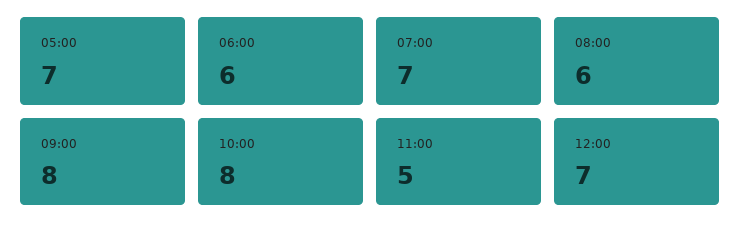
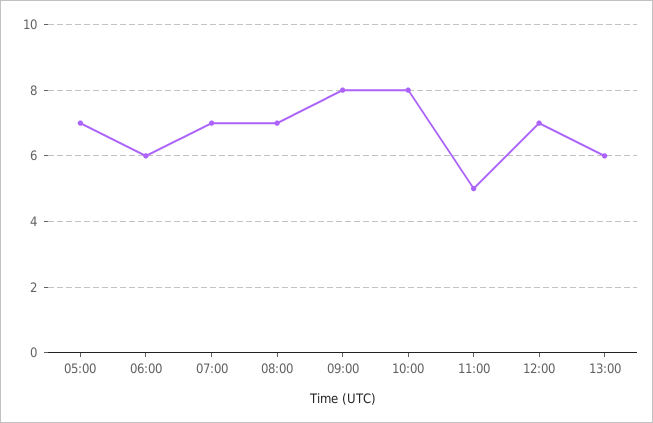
08:00: 6 -> 7
13:00: none -> 6

